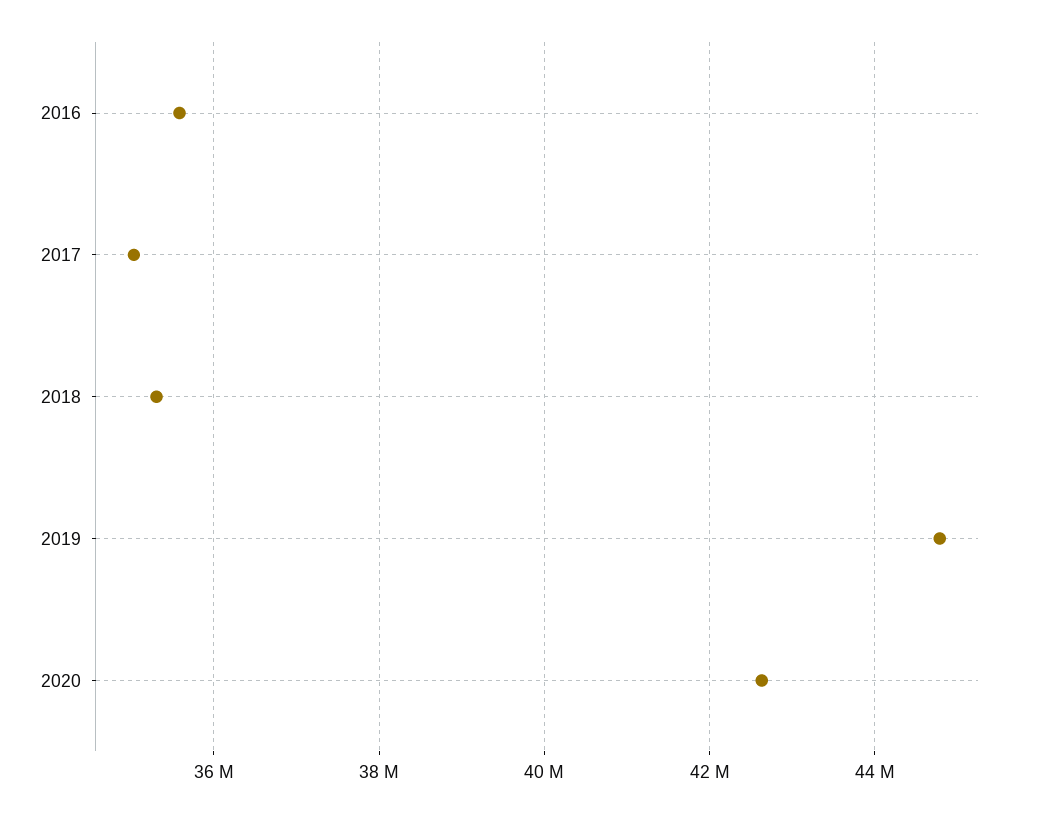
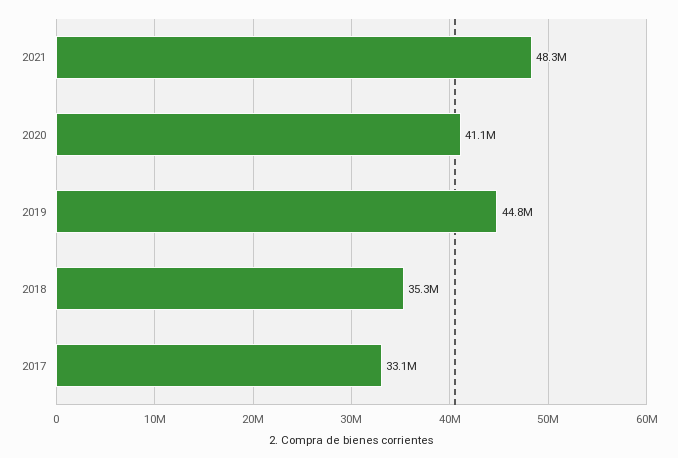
2016: 35600000 -> none
2017: 35000000 -> 33100000
2020: 42600000 -> 41100000
2021: none -> 48300000

